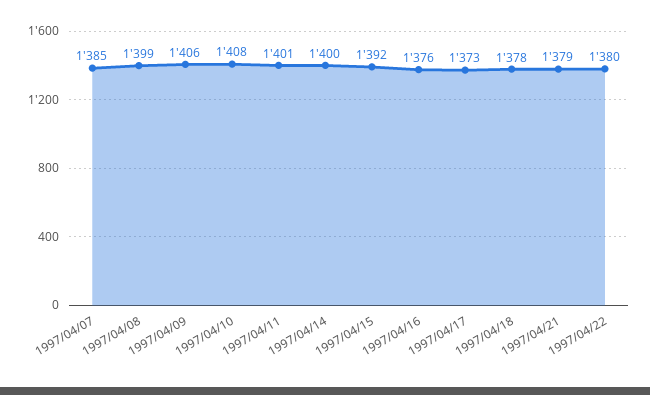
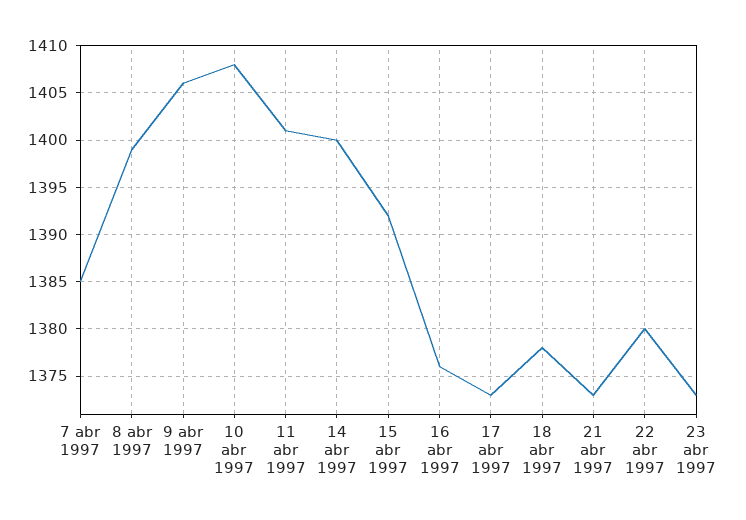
1997/04/21: 1379 -> 1373
23 abr 1997: none -> 1373

